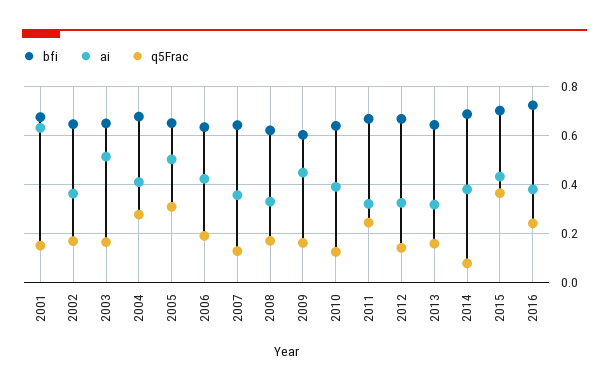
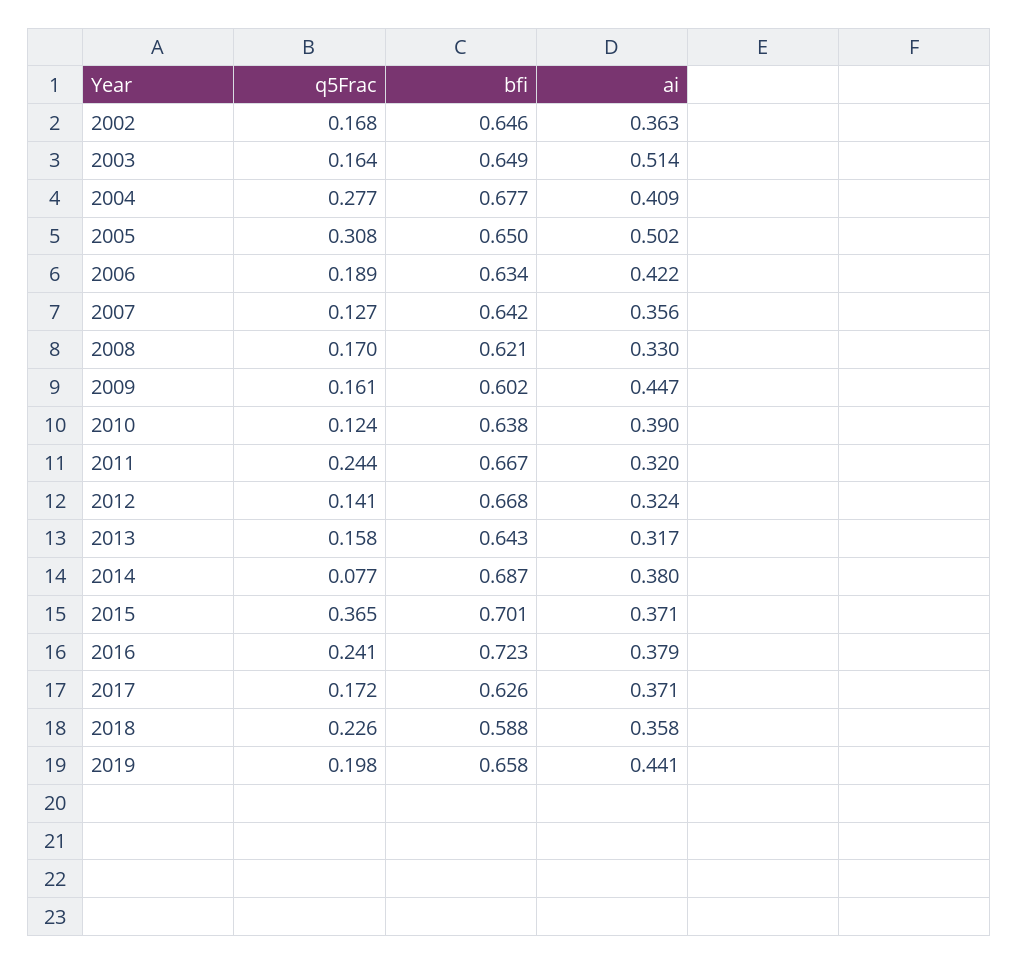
bfi, 2001: 0.675 -> none
ai, 2001: 0.625 -> none
q5Frac, 2001: 0.15 -> none
ai, 2015: 0.425 -> 0.371
q5Frac, 2017: none -> 0.172
bfi, 2017: none -> 0.626
ai, 2017: none -> 0.371
q5Frac, 2018: none -> 0.226
bfi, 2018: none -> 0.588
ai, 2018: none -> 0.358
q5Frac, 2019: none -> 0.198
bfi, 2019: none -> 0.658
ai, 2019: none -> 0.441

